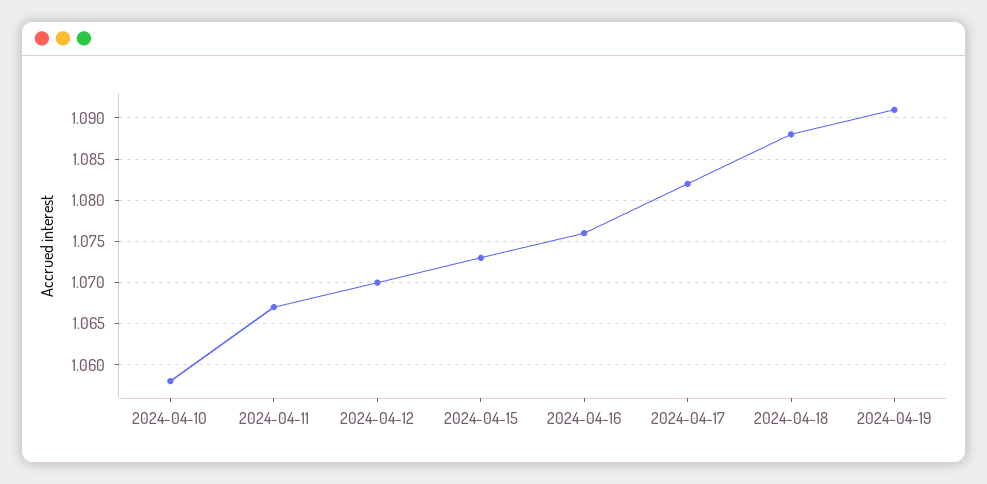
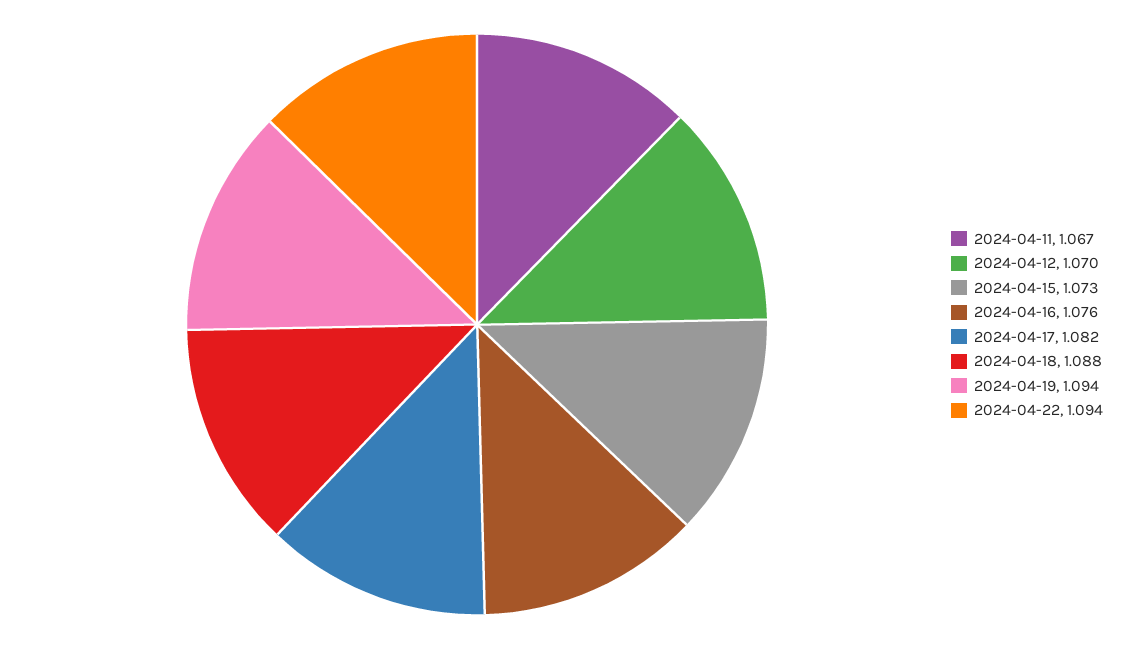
2024-04-10: 1.058 -> none
2024-04-19: 1.091 -> 1.094
2024-04-22: none -> 1.094

